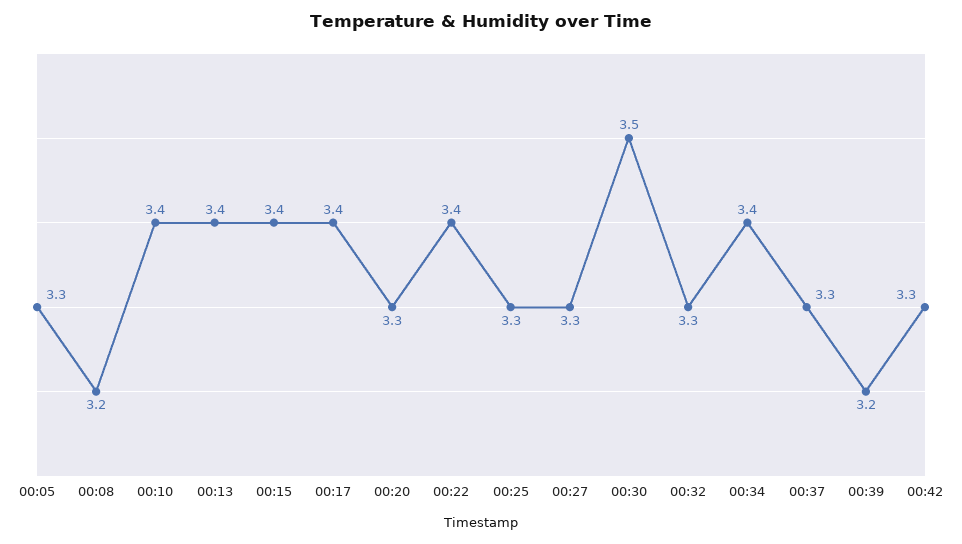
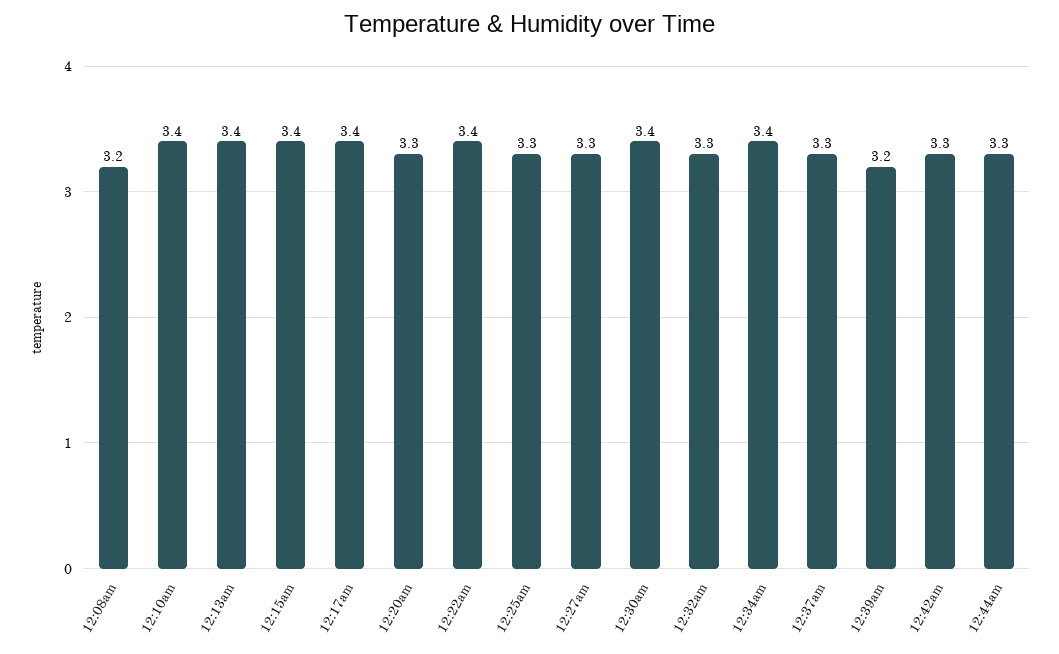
00:05: 3.3 -> none
00:30: 3.5 -> 3.4
12:44am: none -> 3.3

